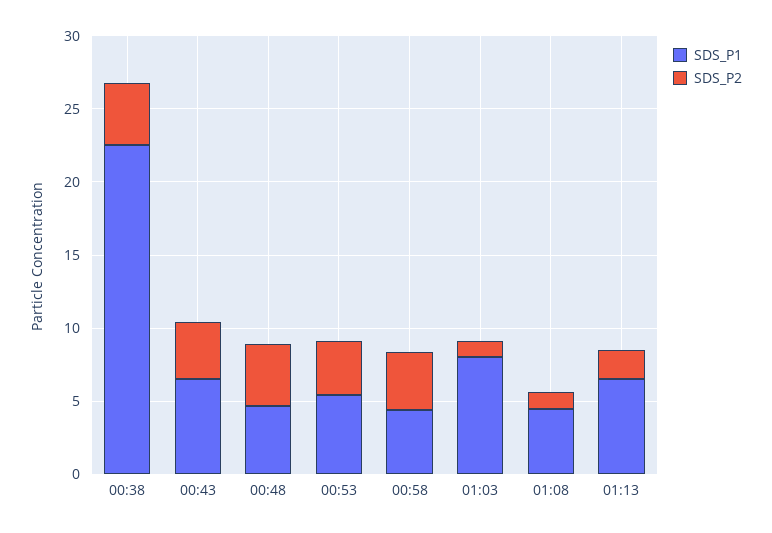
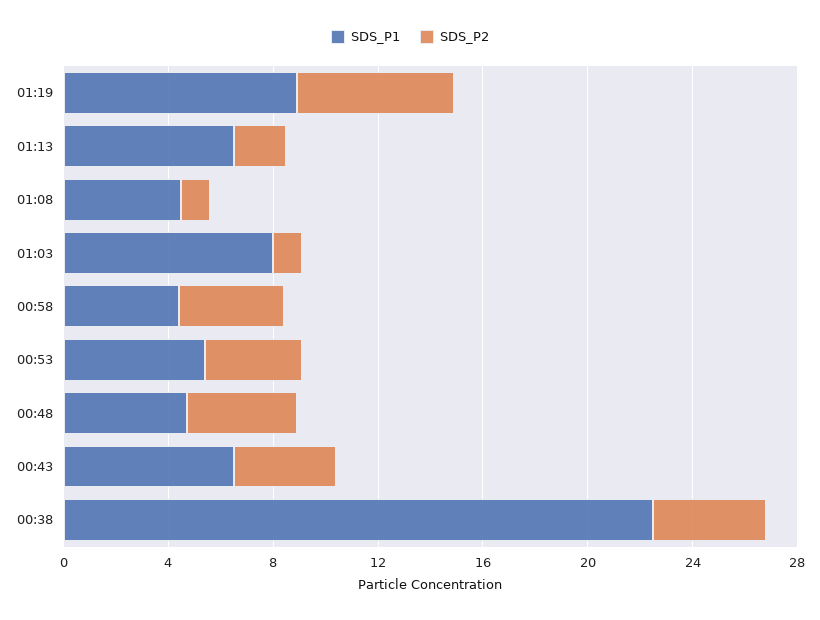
SDS_P1, 01:19: none -> 9
SDS_P2, 01:19: none -> 6

